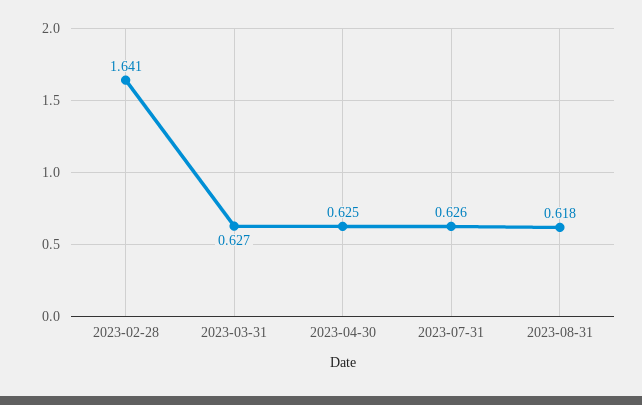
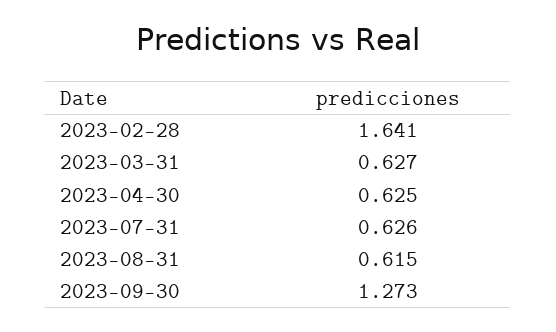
2023-08-31: 0.618 -> 0.615
2023-09-30: none -> 1.273

